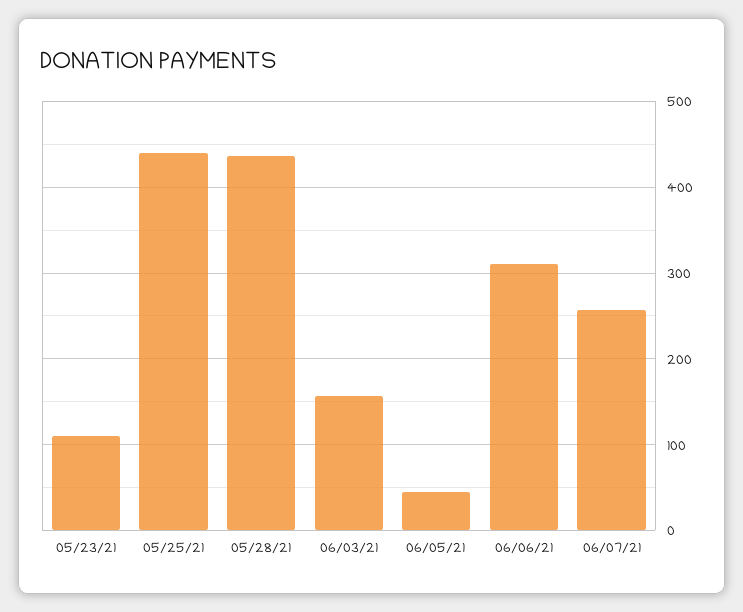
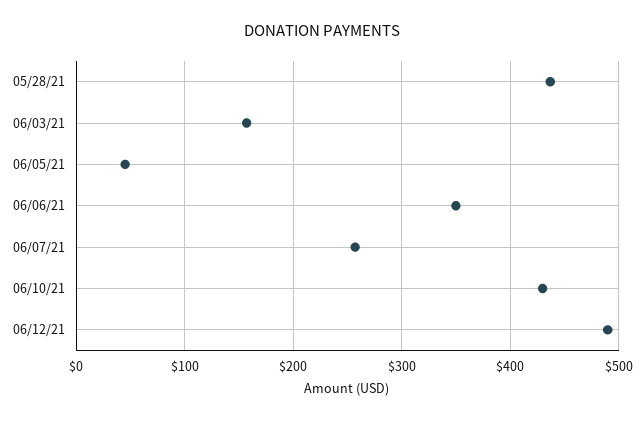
05/23/21: 110 -> none
05/25/21: 440 -> none
06/06/21: 310 -> 350
06/10/21: none -> 430
06/12/21: none -> 490

